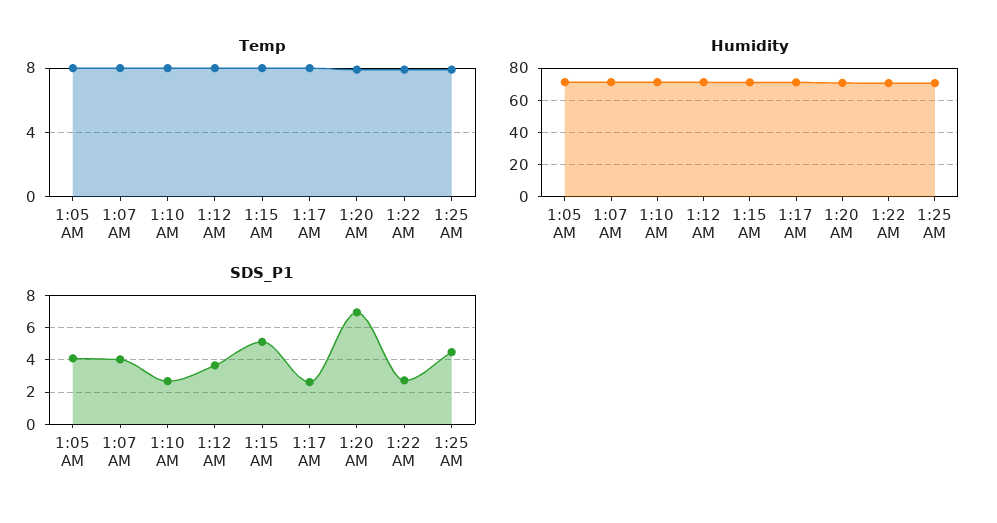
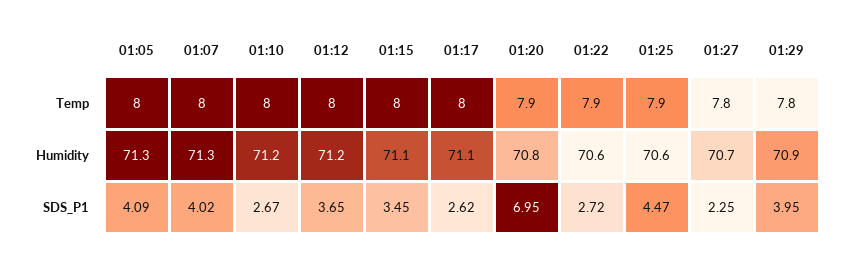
SDS_P1, 1:15 AM: 5 -> 3.45
Temp, 01:27: none -> 7.8
Temp, 01:29: none -> 7.8
Humidity, 01:27: none -> 70.7
Humidity, 01:29: none -> 70.9
SDS_P1, 01:27: none -> 2.25
SDS_P1, 01:29: none -> 3.95

